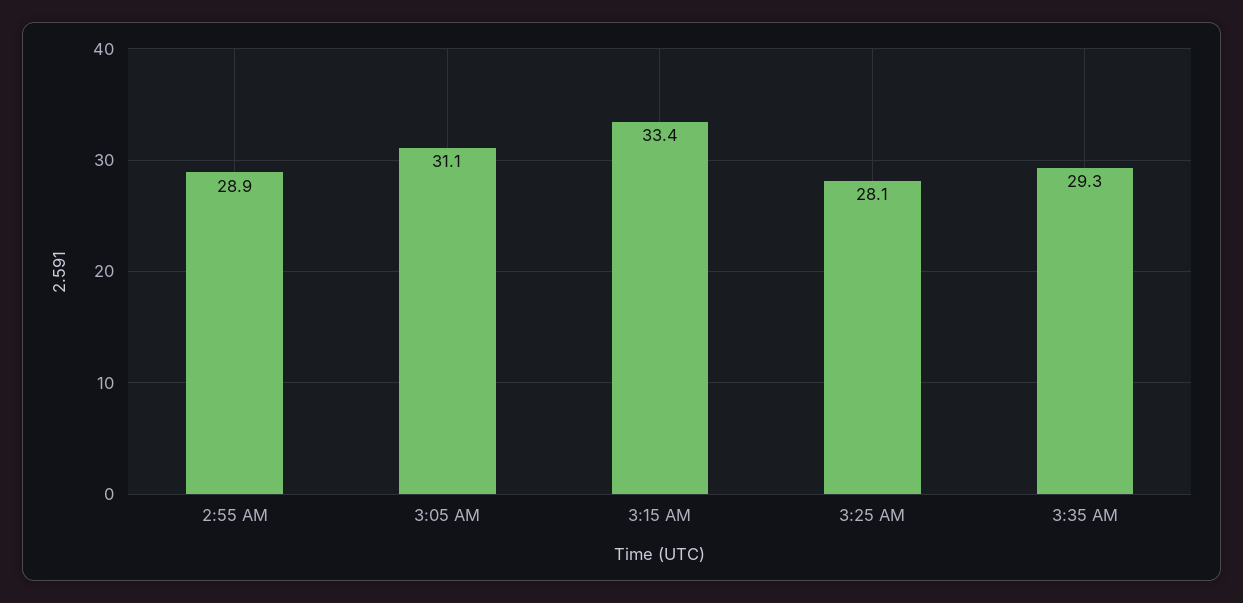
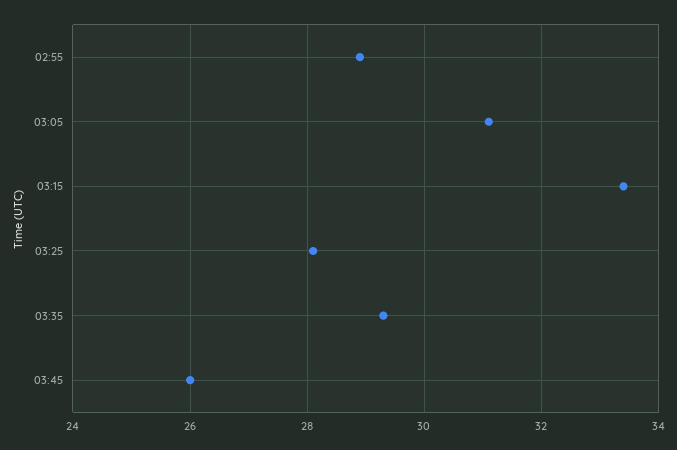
03:45: none -> 26

